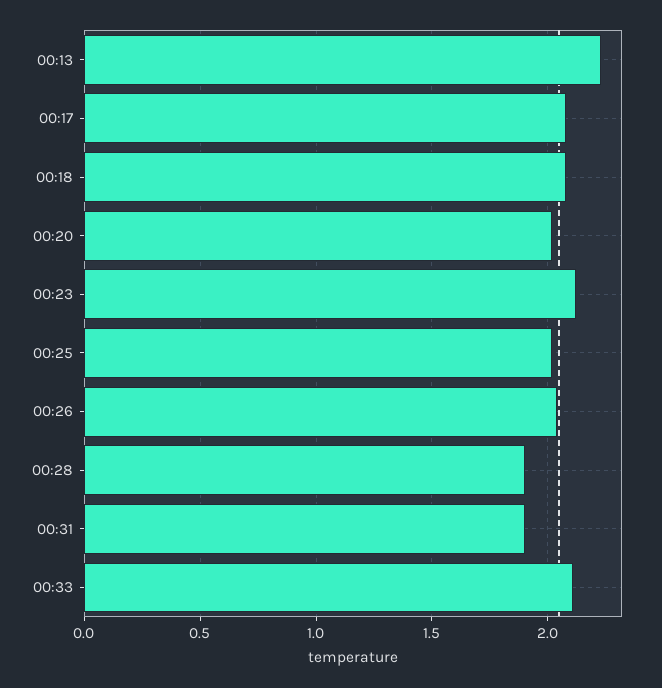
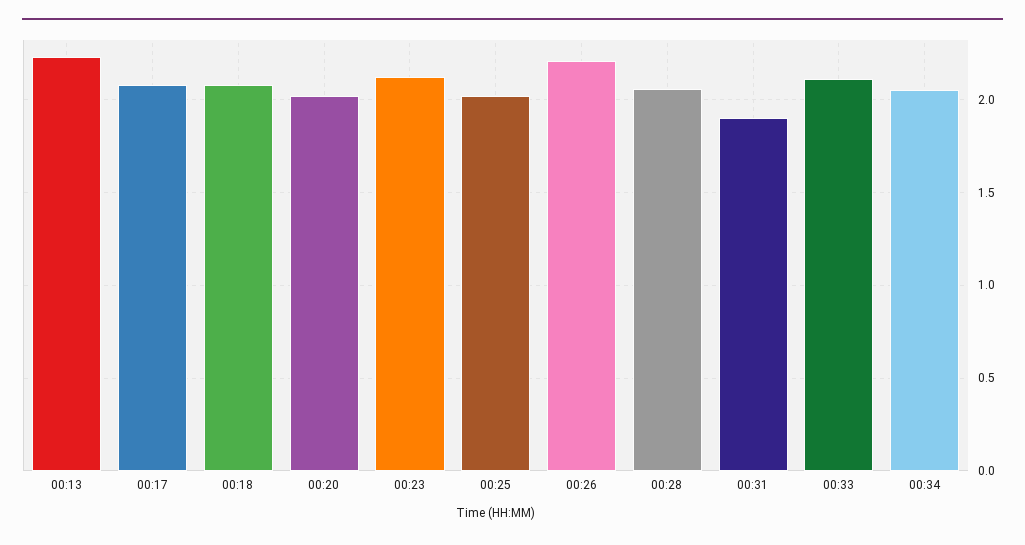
00:26: 2.05 -> 2.2
00:28: 1.9 -> 2.05
00:34: none -> 2.05

